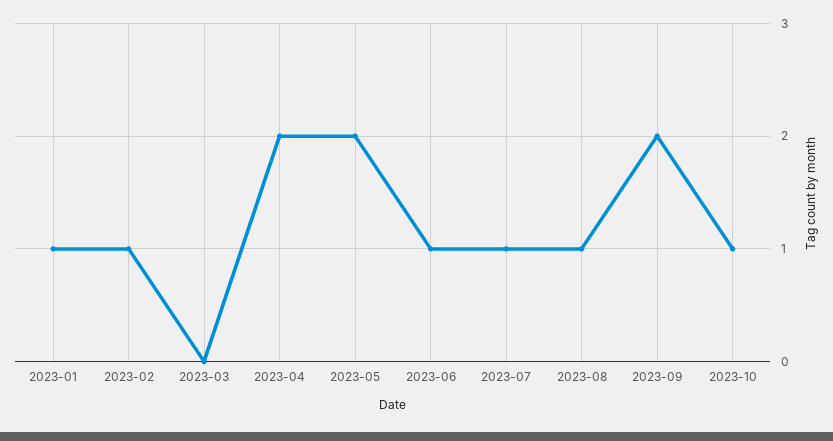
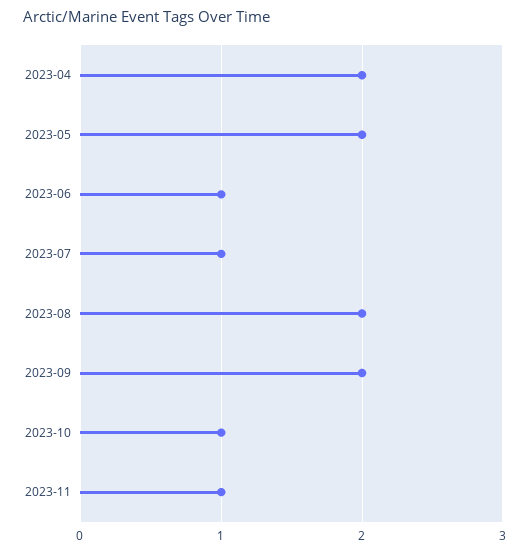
2023-01: 1 -> none
2023-02: 1 -> none
2023-03: 0 -> none
2023-08: 1 -> 2
2023-11: none -> 1

